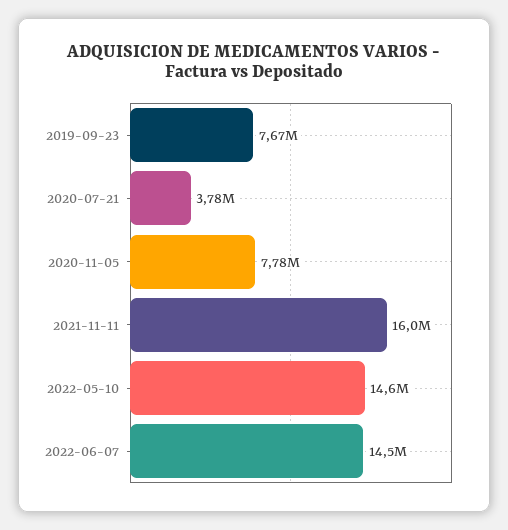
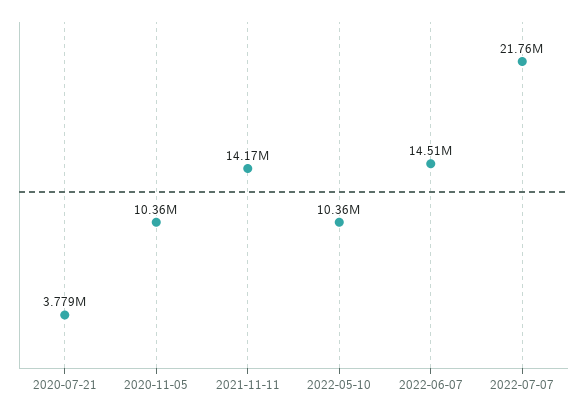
2019-09-23: 7670000 -> none
2020-11-05: 7780000 -> 10360000
2021-11-11: 16000000 -> 14170000
2022-05-10: 14600000 -> 10360000
2022-07-07: none -> 21760000

